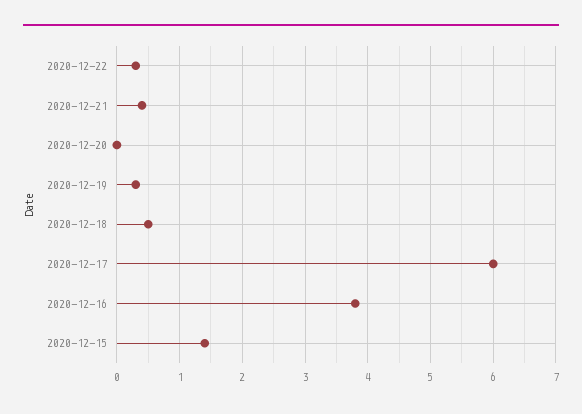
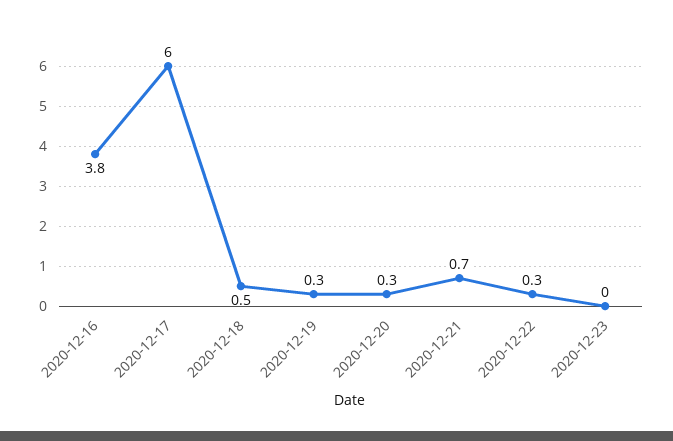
2020-12-21: 0.4 -> 0.7
2020-12-20: 0 -> 0.3
2020-12-15: 1.4 -> none
2020-12-23: none -> 0

